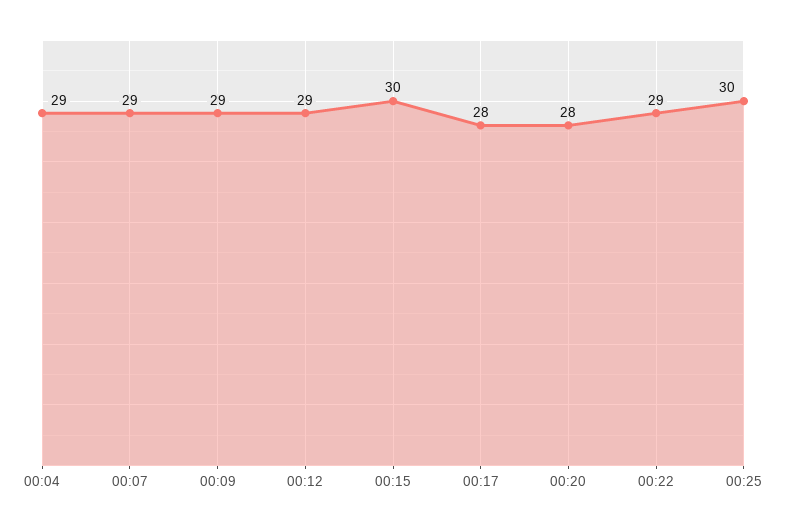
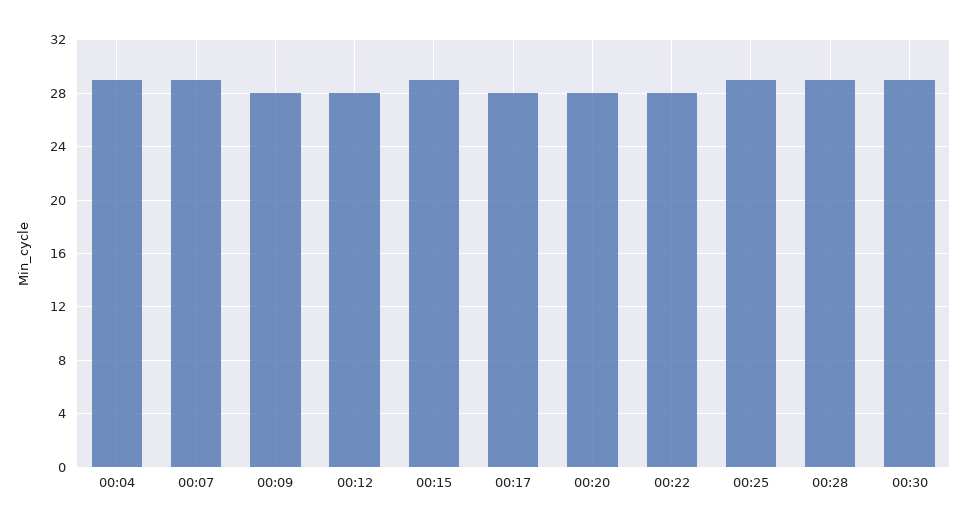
00:09: 29 -> 28
00:12: 29 -> 28
00:15: 30 -> 29
00:22: 29 -> 28
00:25: 30 -> 29
00:28: none -> 29
00:30: none -> 29

